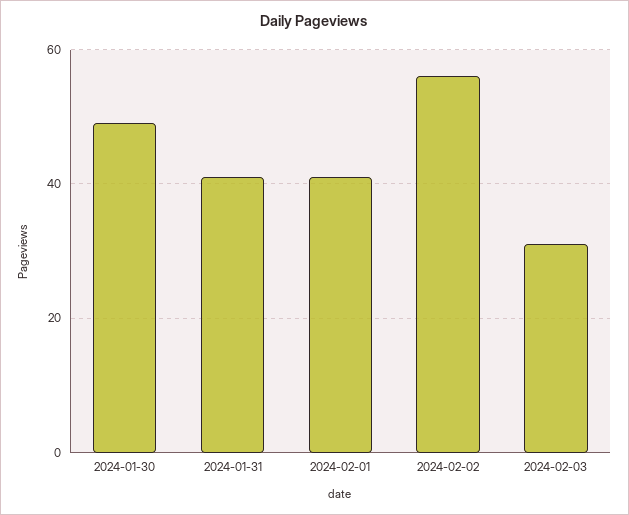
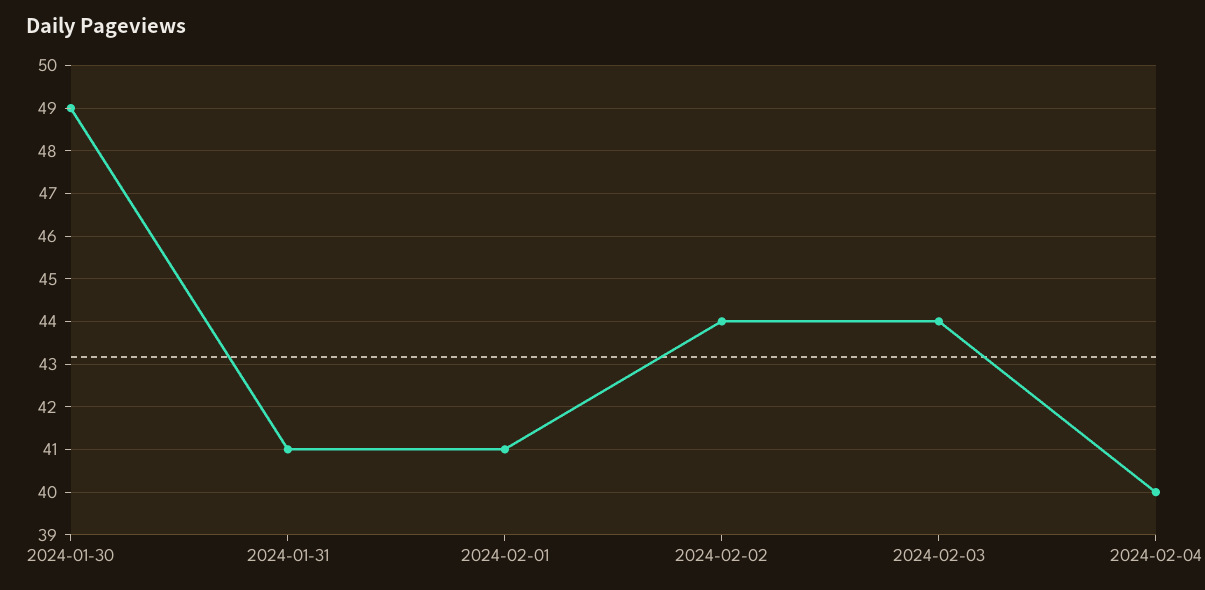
2024-02-02: 55 -> 44
2024-02-03: 30 -> 44
2024-02-04: none -> 40

